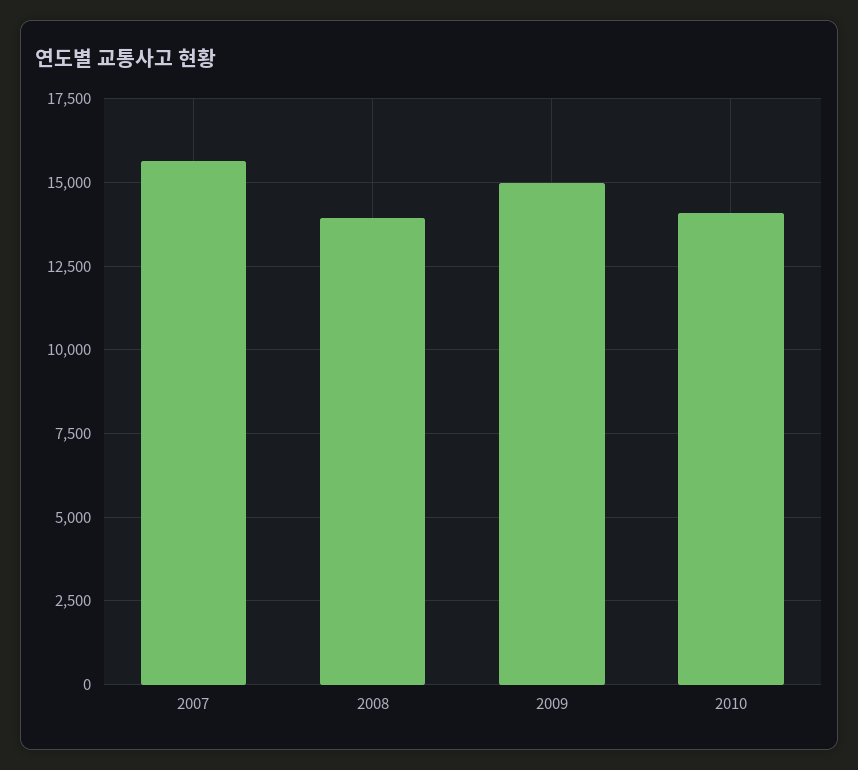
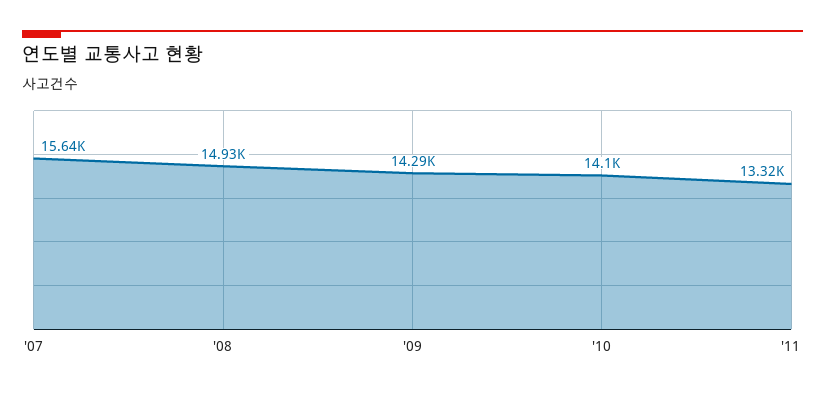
2008: 14000 -> 14930
2009: 15000 -> 14290
'11: none -> 13320

